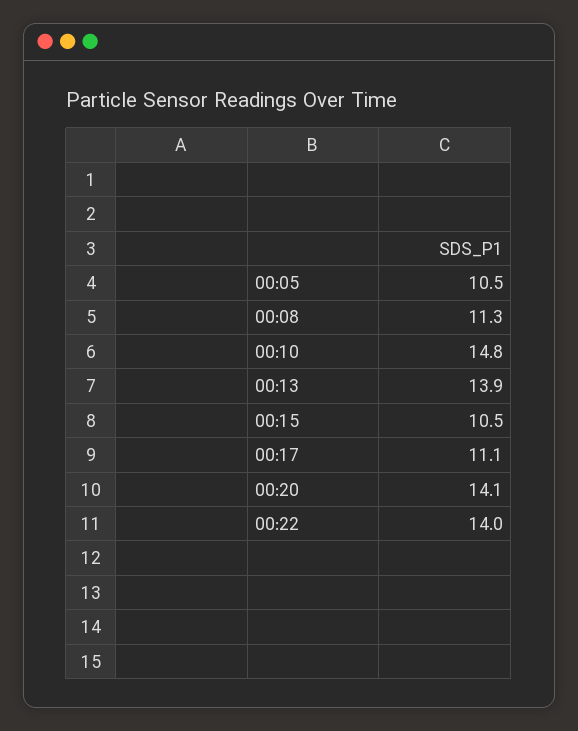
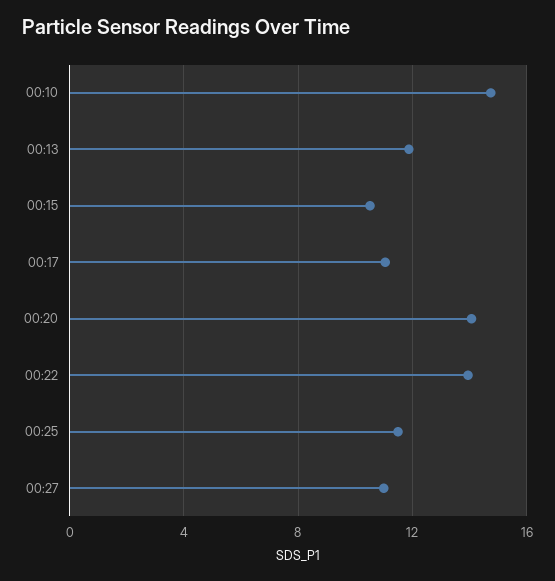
00:05: 10.5 -> none
00:08: 11.3 -> none
00:13: 13.9 -> 12
00:25: none -> 11.5
00:27: none -> 11

